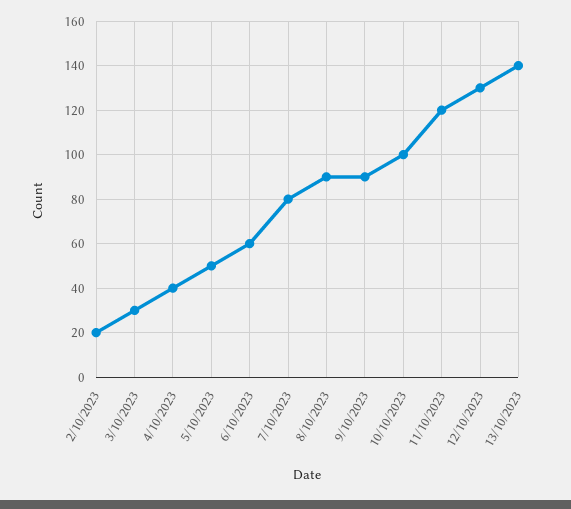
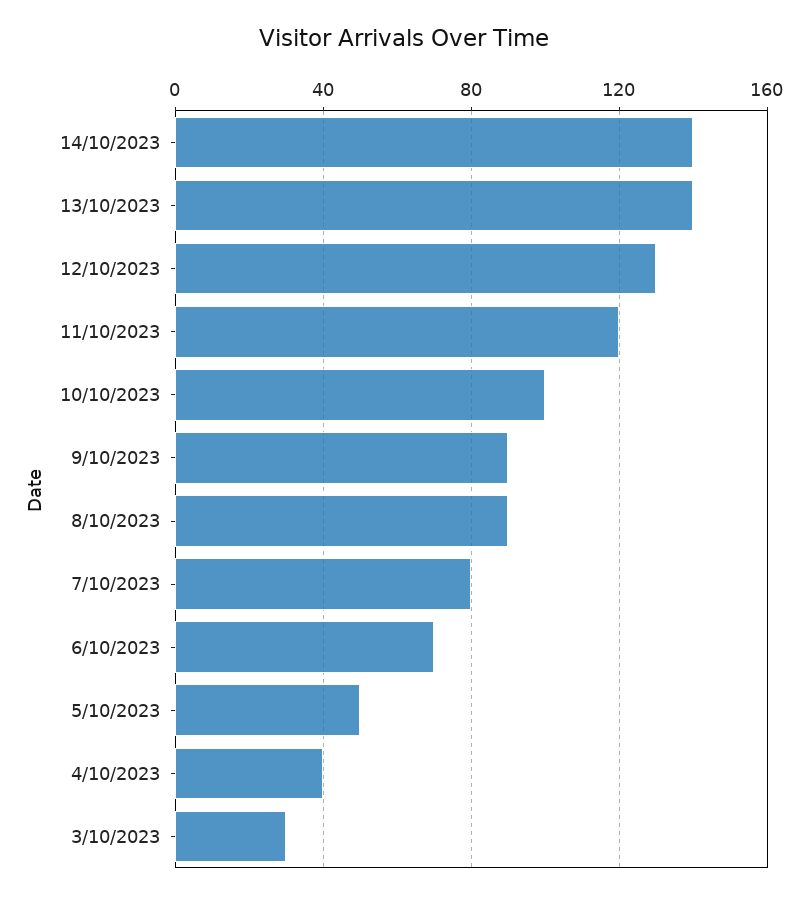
2/10/2023: 20 -> none
6/10/2023: 60 -> 70
14/10/2023: none -> 140

